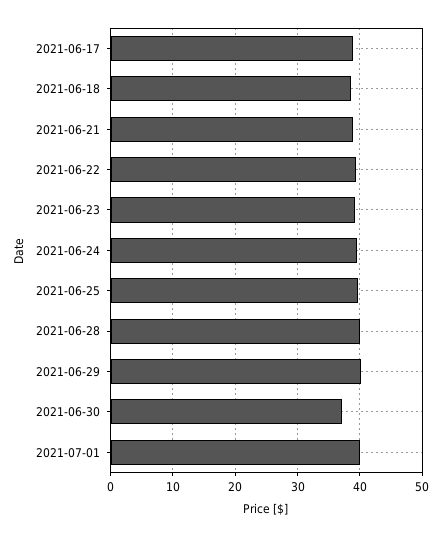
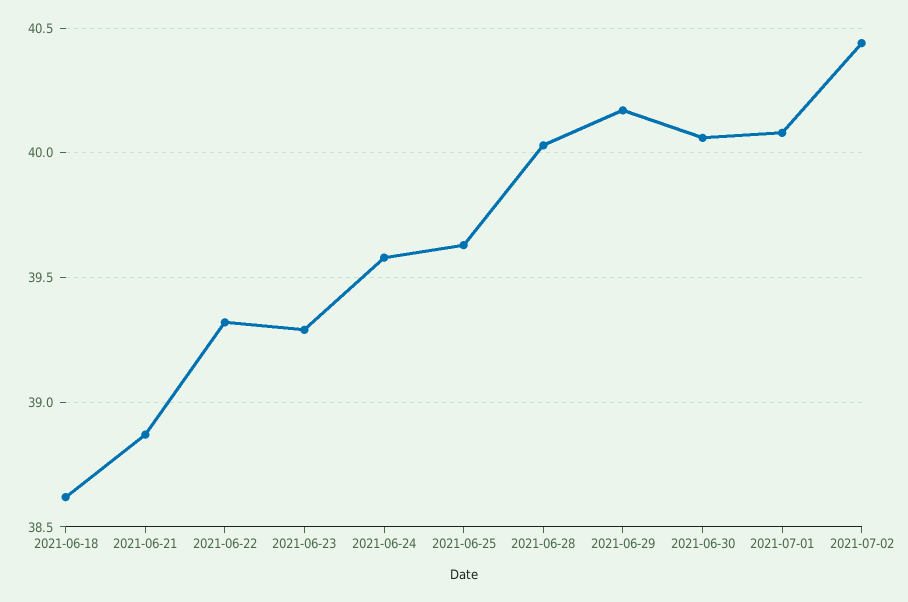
2021-06-17: 39 -> none
2021-06-30: 37 -> 40.05
2021-07-02: none -> 40.45

